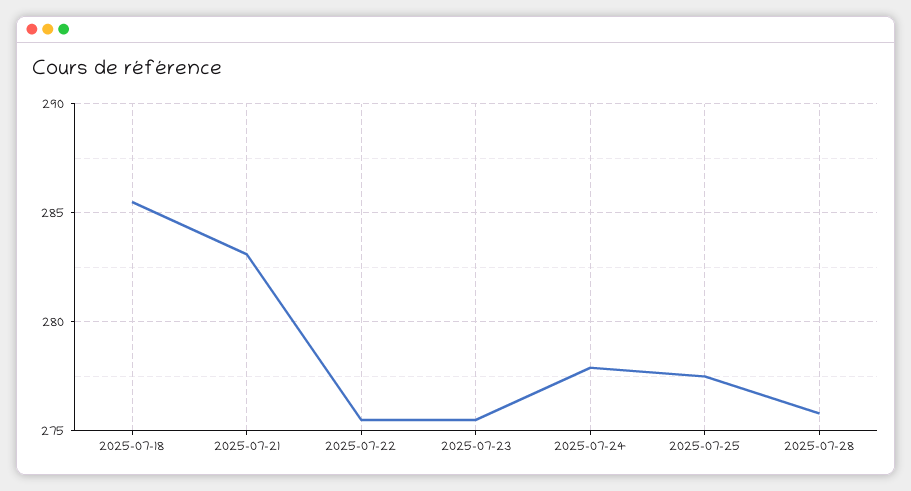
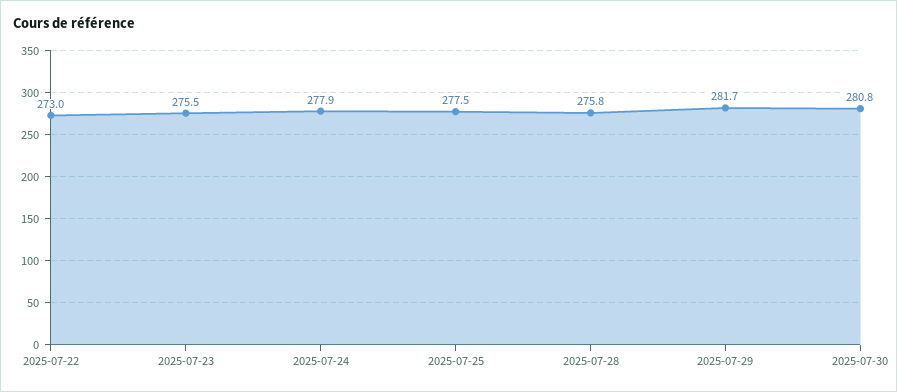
2025-07-18: 285.5 -> none
2025-07-21: 283 -> none
2025-07-22: 275.5 -> 273
2025-07-29: none -> 281.7
2025-07-30: none -> 280.8

